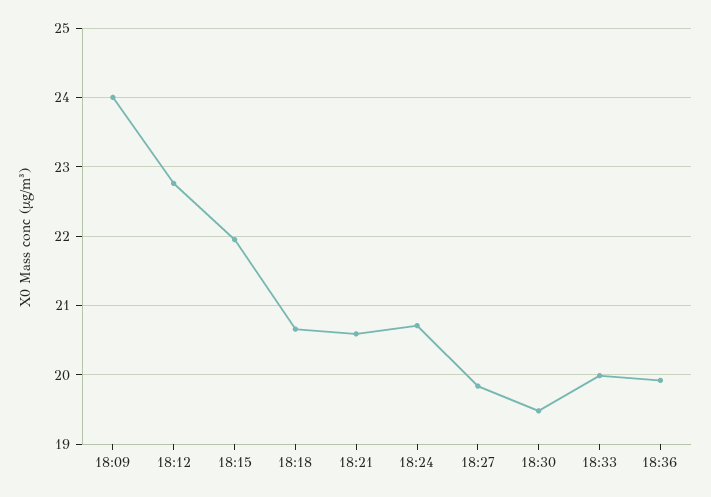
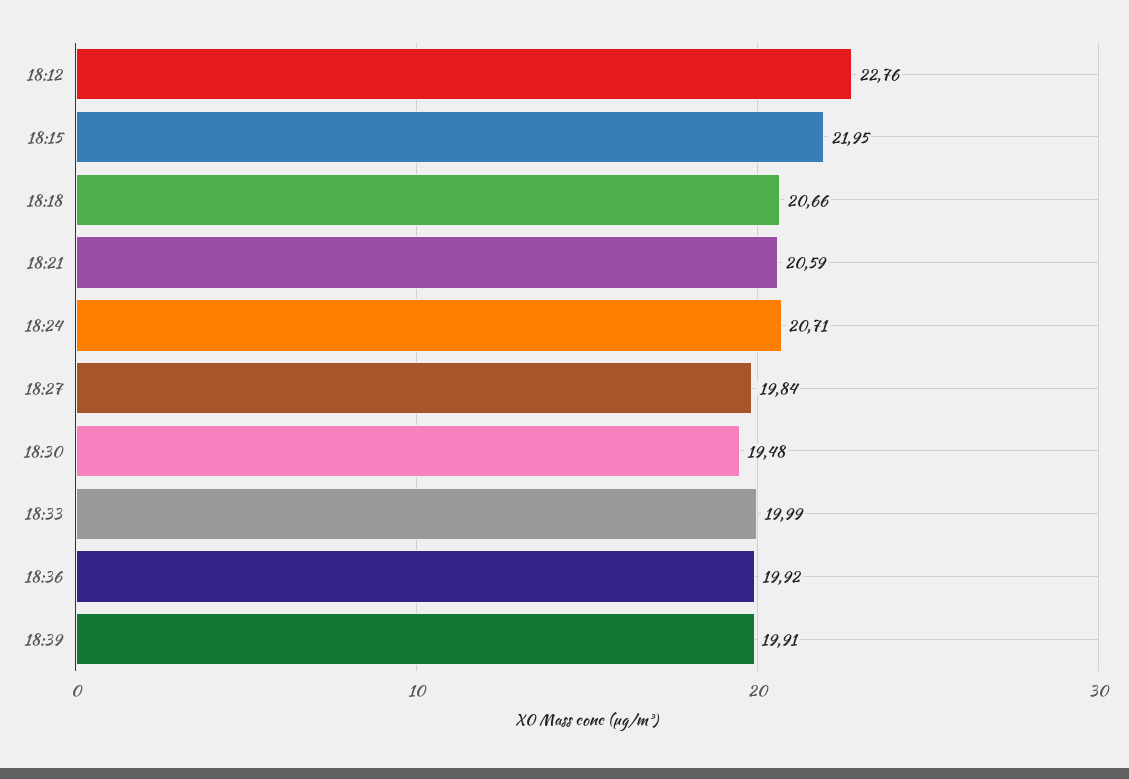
18:09: 24 -> none
18:39: none -> 19.91

